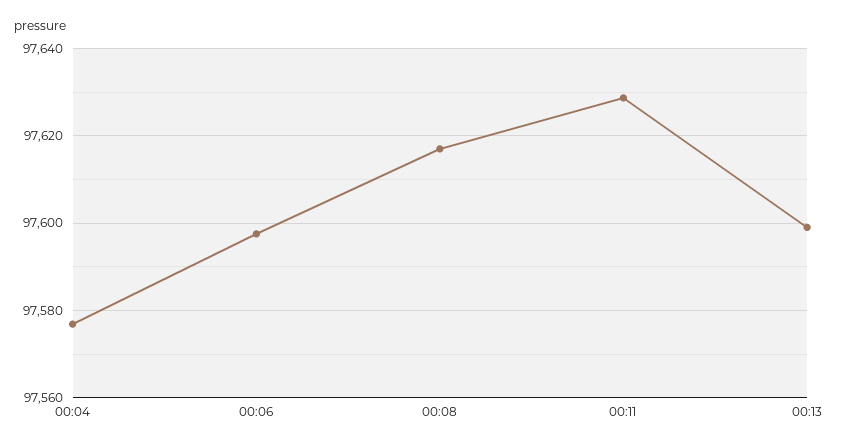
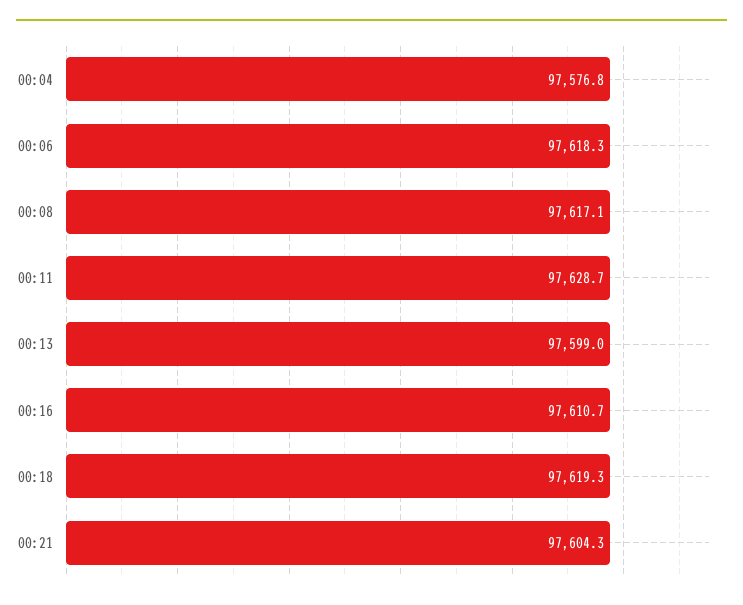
00:06: 97598 -> 97618.3
00:16: none -> 97610.7
00:18: none -> 97619.3
00:21: none -> 97604.3

